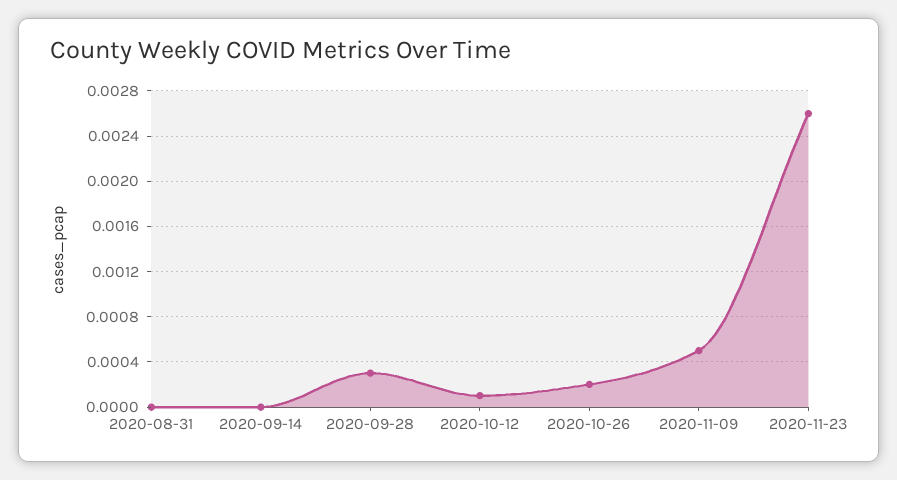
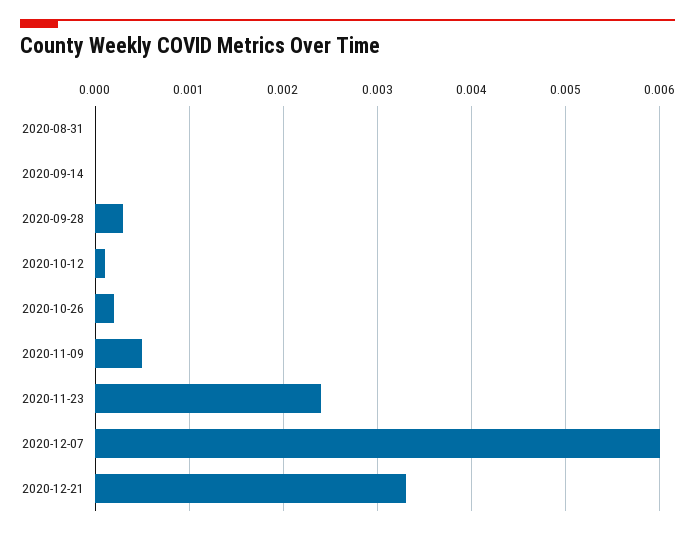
2020-11-23: 0.0026 -> 0.0024
2020-12-07: none -> 0.006
2020-12-21: none -> 0.0033

